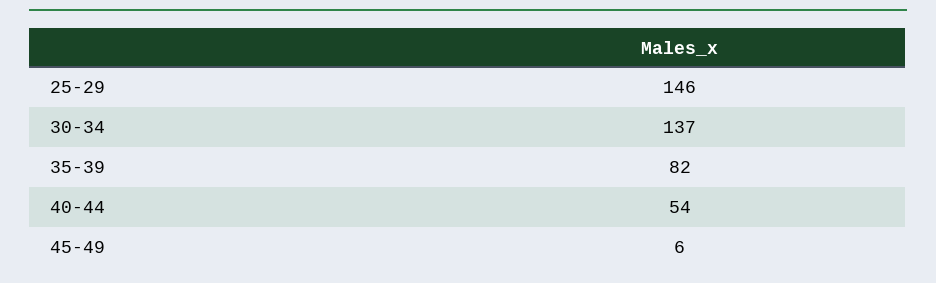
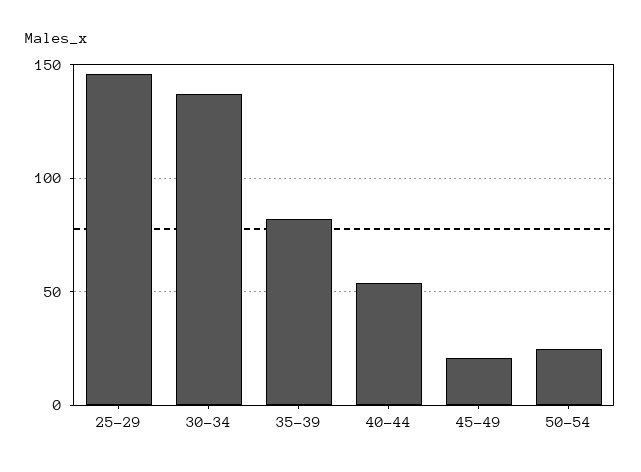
45-49: 6 -> 20
50-54: none -> 25

